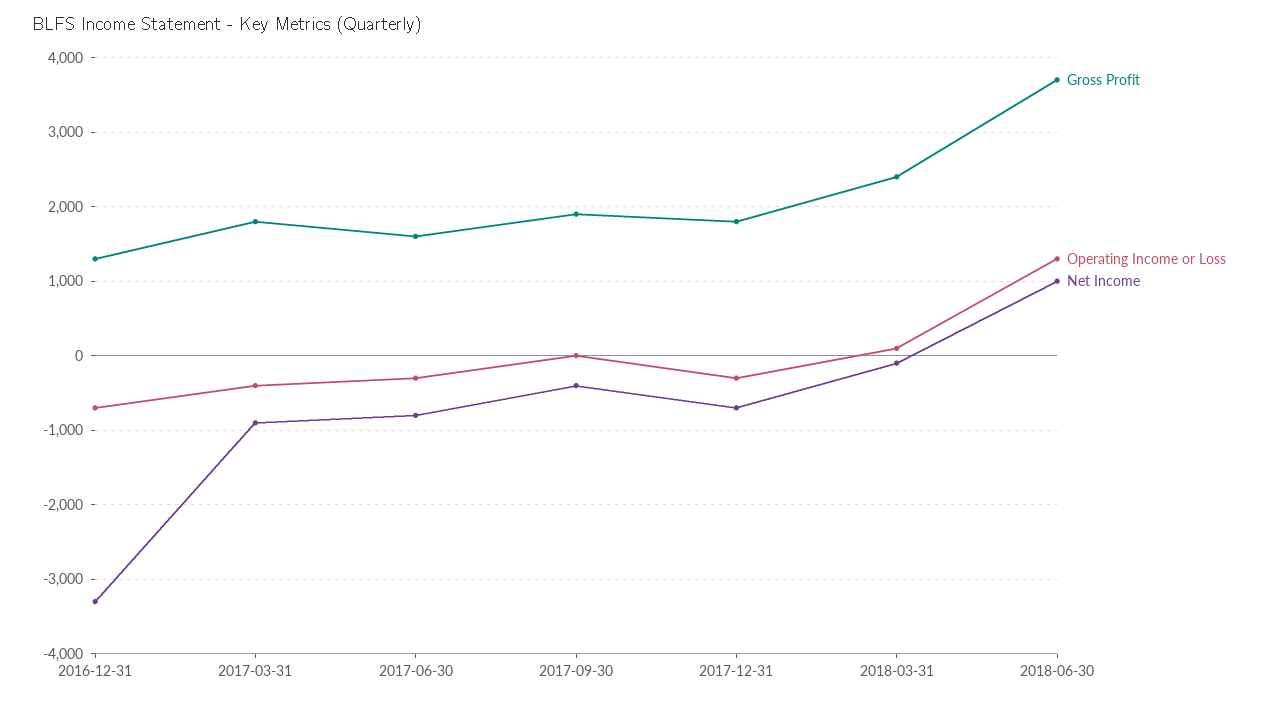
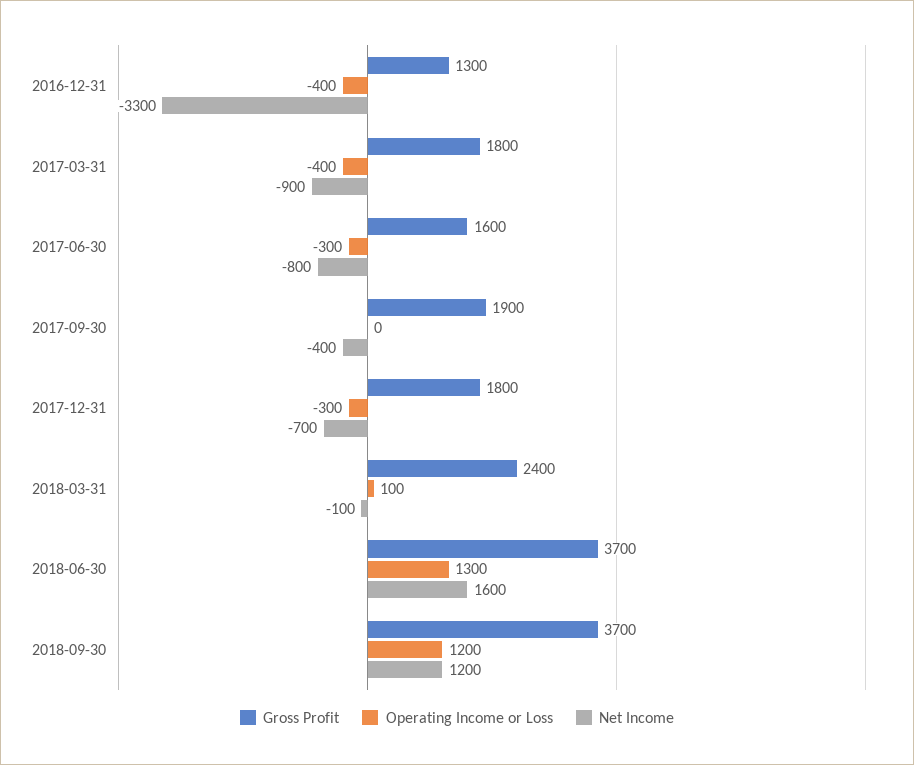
Operating Income or Loss, 2016-12-31: -700 -> -400
Net Income, 2018-06-30: 1000 -> 1600
Gross Profit, 2018-09-30: none -> 3700
Operating Income or Loss, 2018-09-30: none -> 1200
Net Income, 2018-09-30: none -> 1200

